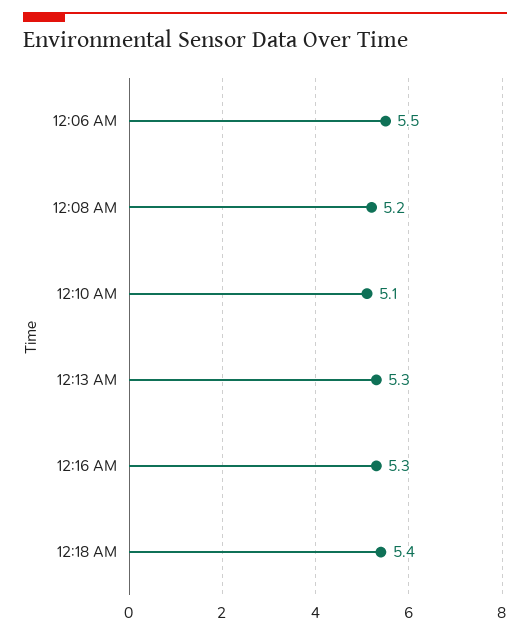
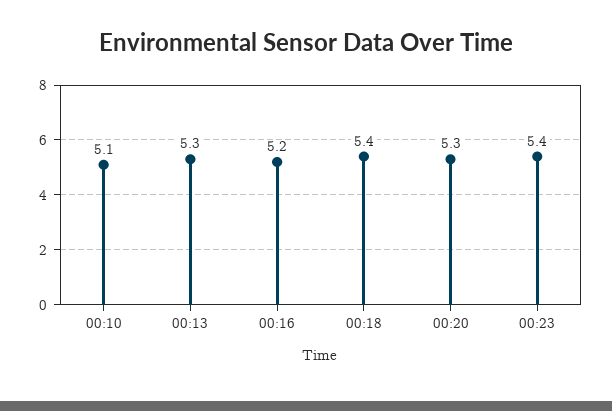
12:06 AM: 5.5 -> none
12:08 AM: 5.2 -> none
12:16 AM: 5.3 -> 5.2
00:20: none -> 5.3
00:23: none -> 5.4

